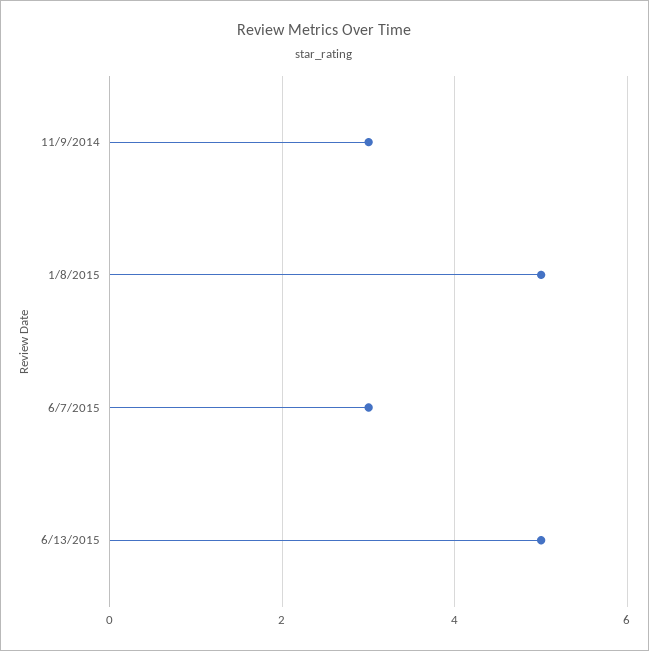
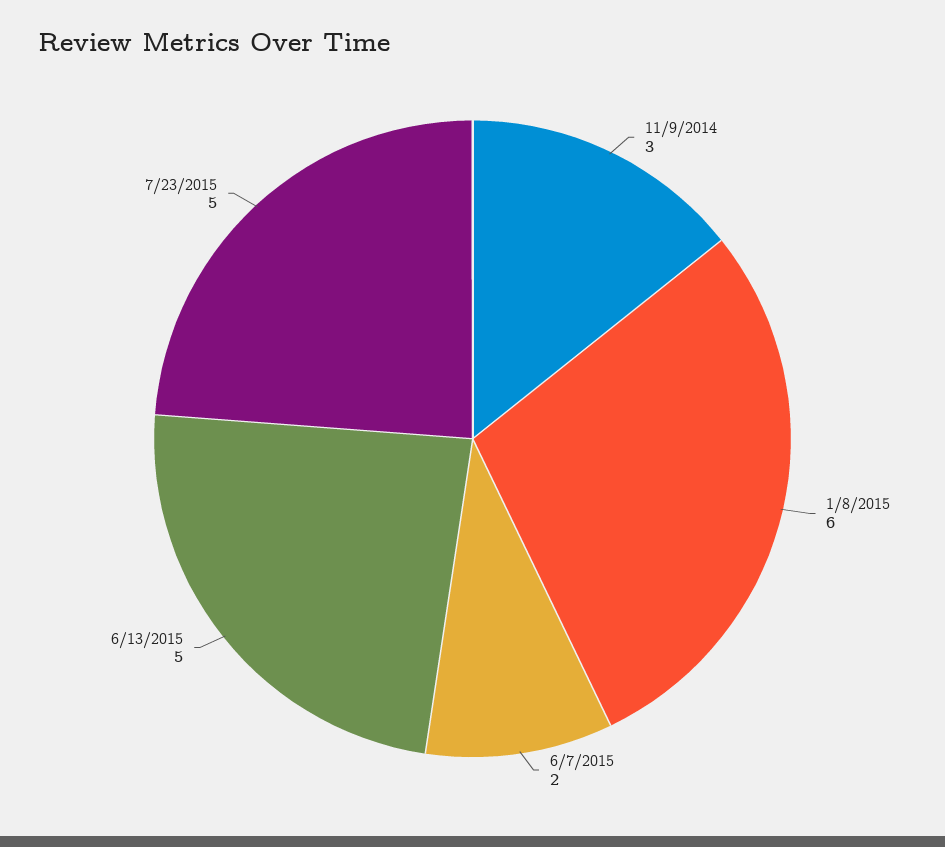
1/8/2015: 5 -> 6
6/7/2015: 3 -> 2
7/23/2015: none -> 5

